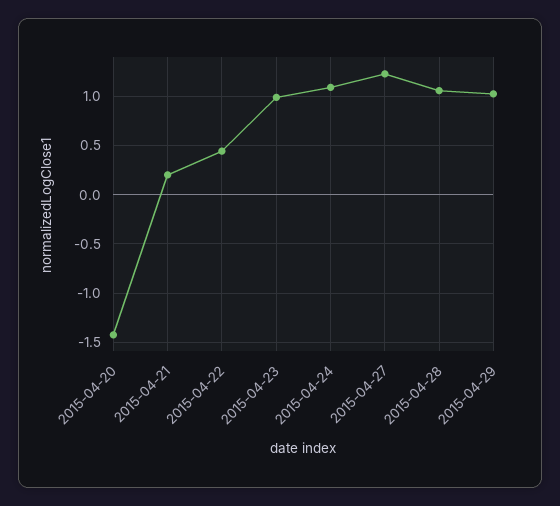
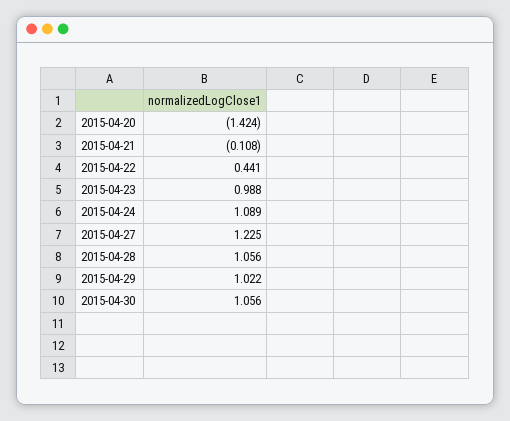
2015-04-21: 0.2 -> -0.108
2015-04-30: none -> 1.056

